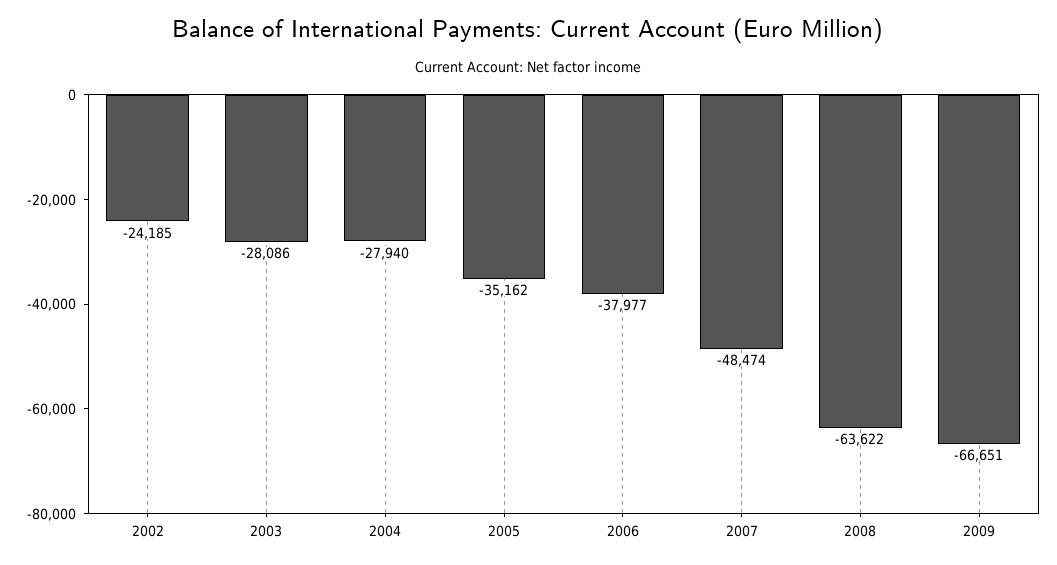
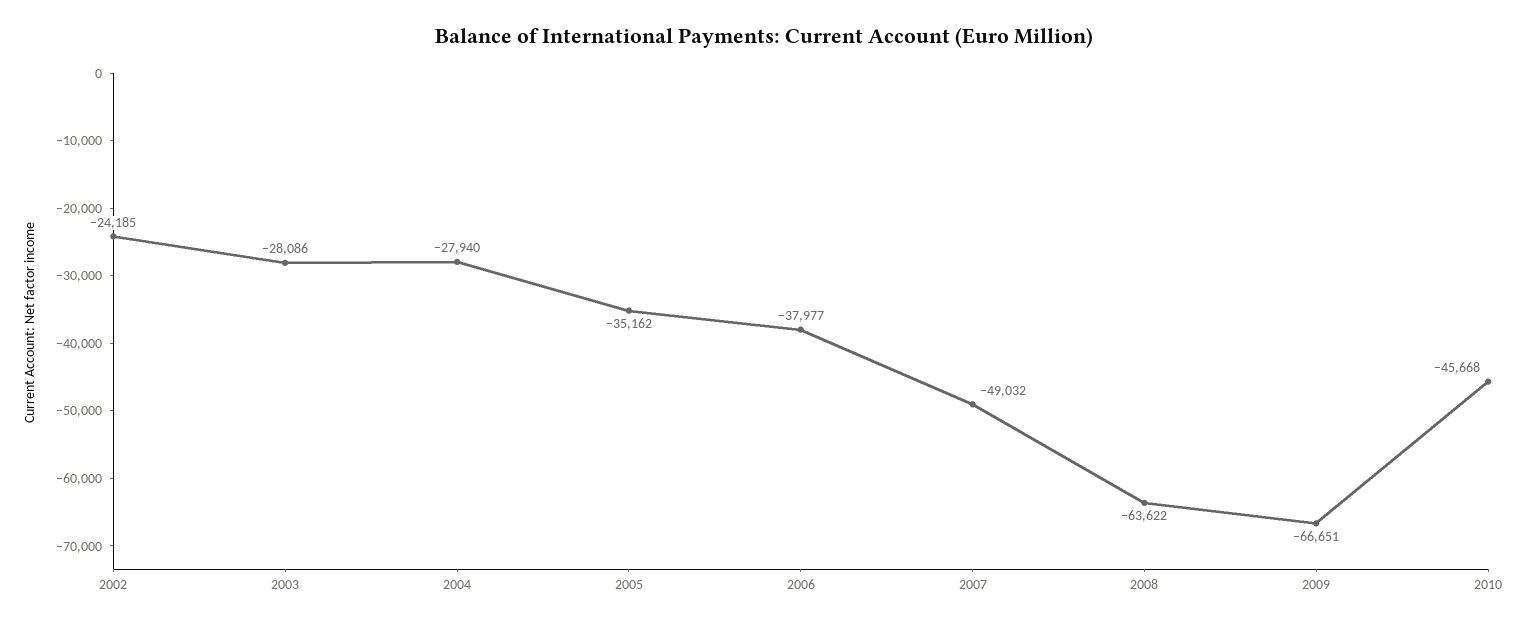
2007: -48474 -> -49032
2010: none -> -45668

